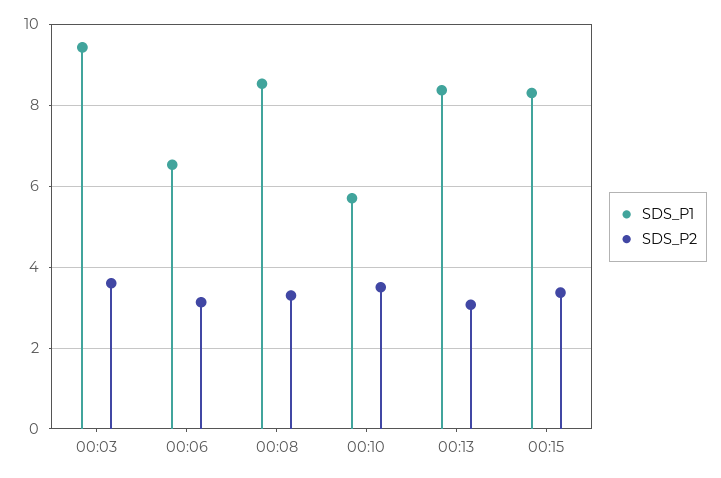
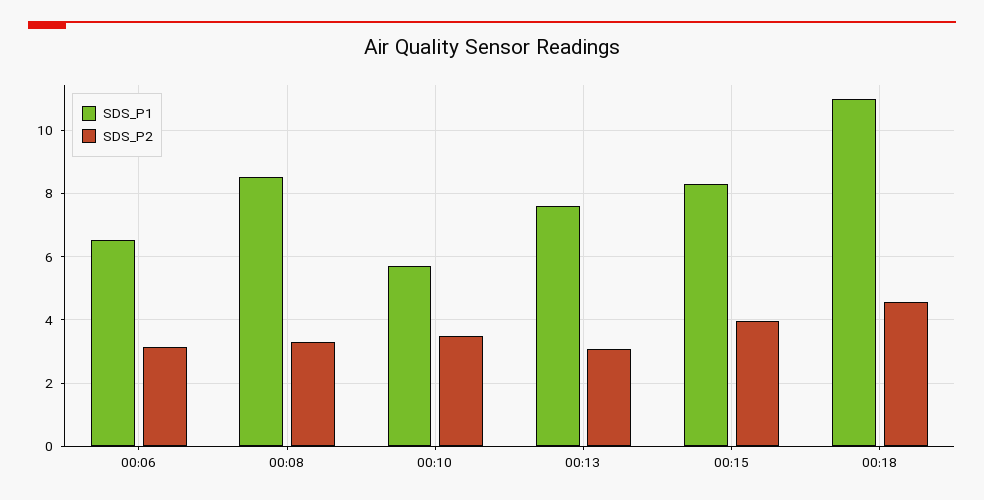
SDS_P1, 00:03: 9.4 -> none
SDS_P2, 00:03: 3.6 -> none
SDS_P1, 00:13: 8.4 -> 7.6
SDS_P2, 00:15: 3.4 -> 4
SDS_P1, 00:18: none -> 11
SDS_P2, 00:18: none -> 4.6

